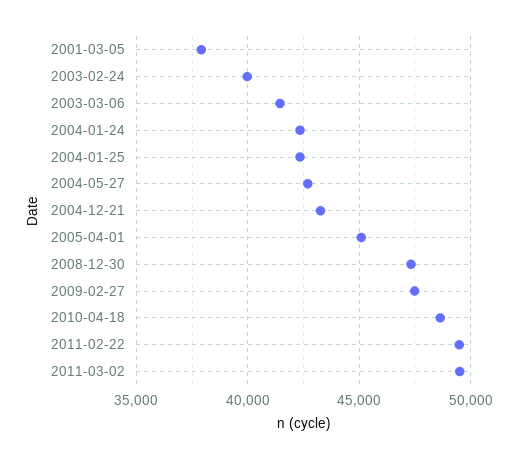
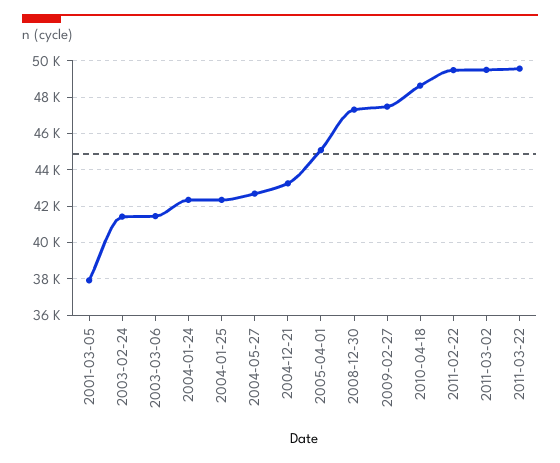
2003-02-24: 40000 -> 41500
2011-03-22: none -> 49500

